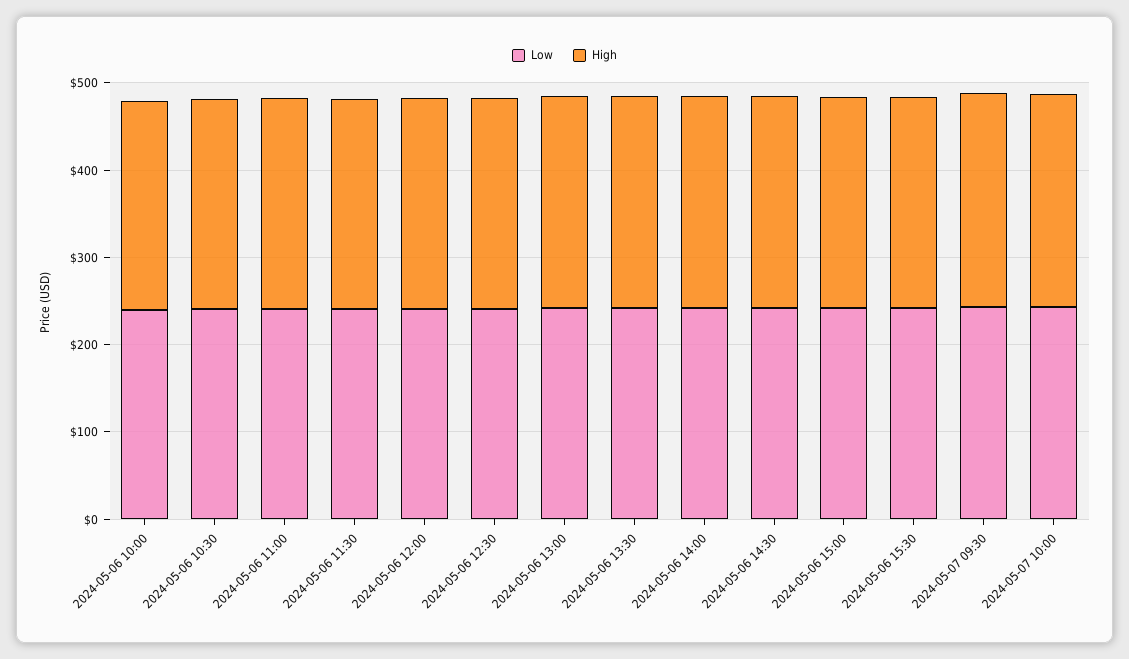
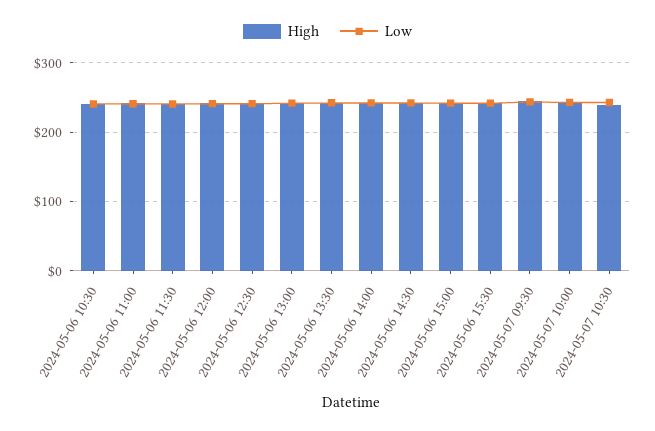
Low, 2024-05-06 10:00: 240 -> none
High, 2024-05-06 10:00: 240 -> none
High, 2024-05-07 10:30: none -> 240
Low, 2024-05-07 10:30: none -> 240

